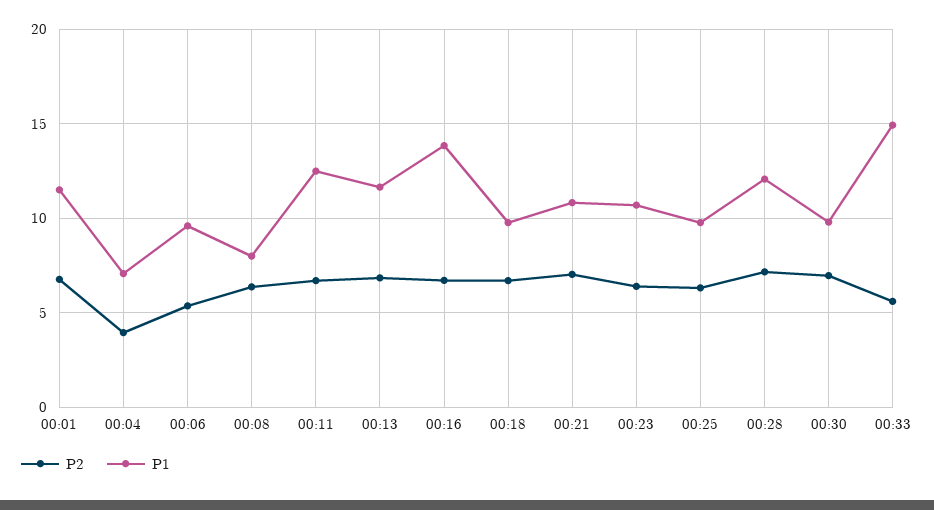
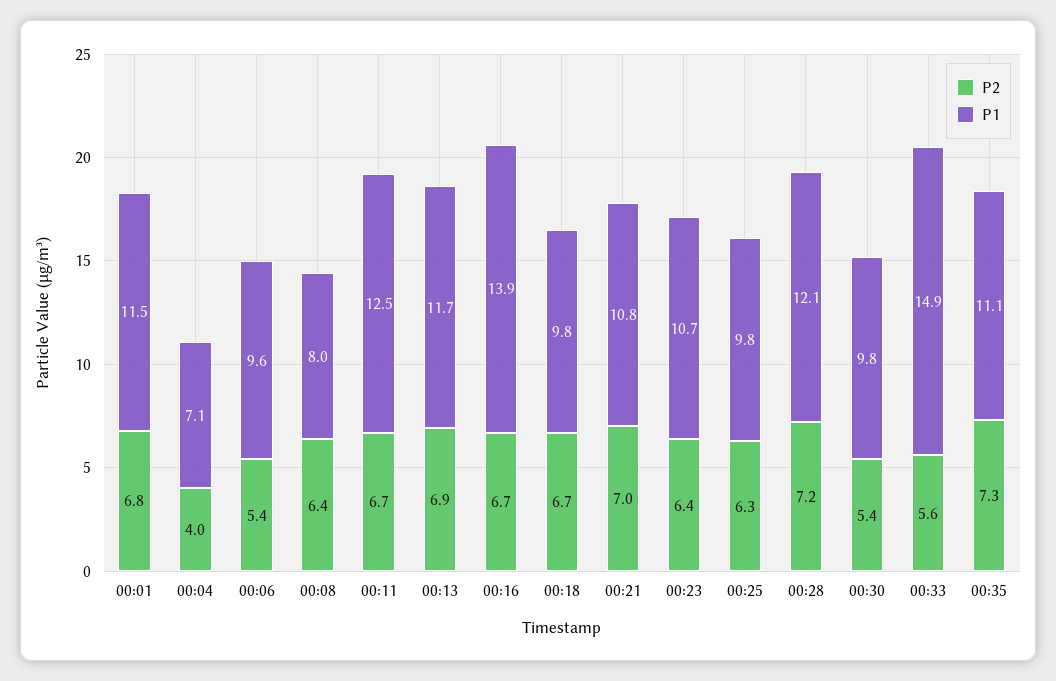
P2, 00:30: 7 -> 5.4
P2, 00:35: none -> 7.3
P1, 00:35: none -> 11.1

